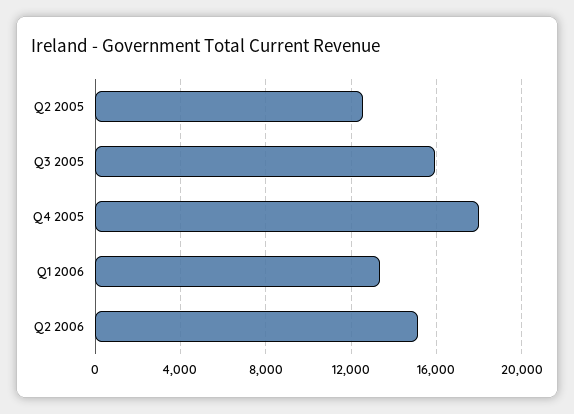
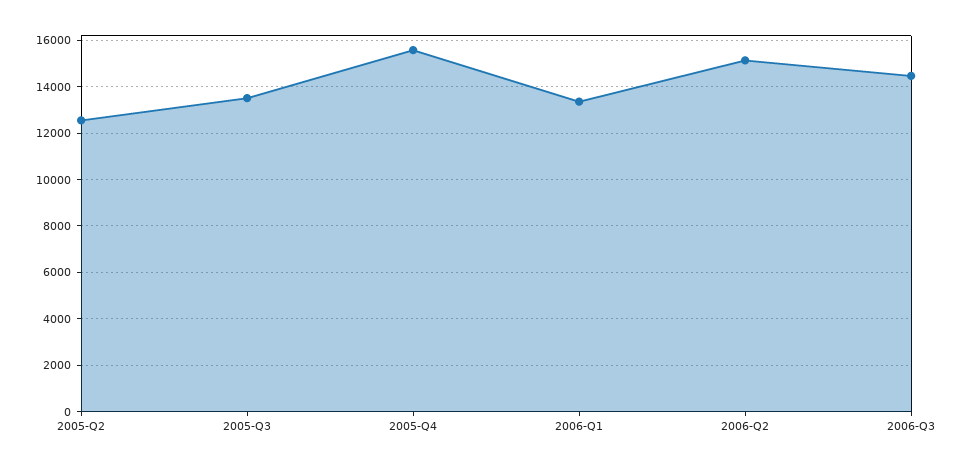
Q3 2005: 16000 -> 13500
Q4 2005: 18000 -> 15500
2006-Q3: none -> 14500

